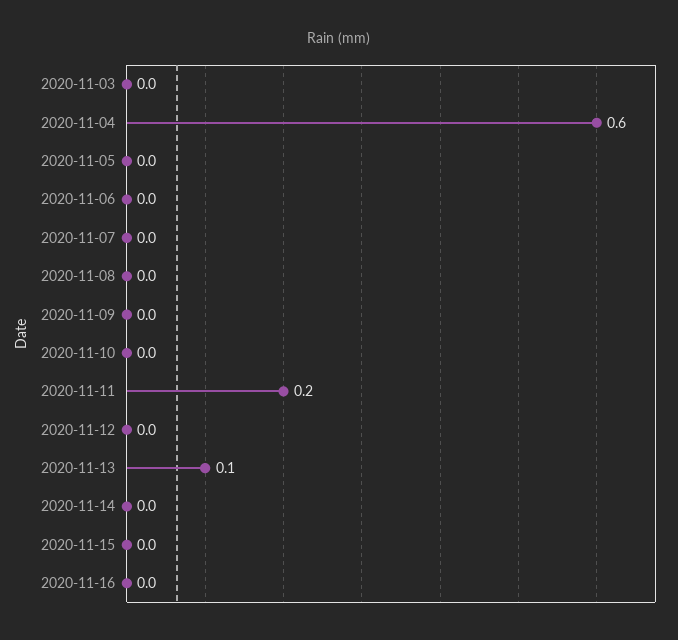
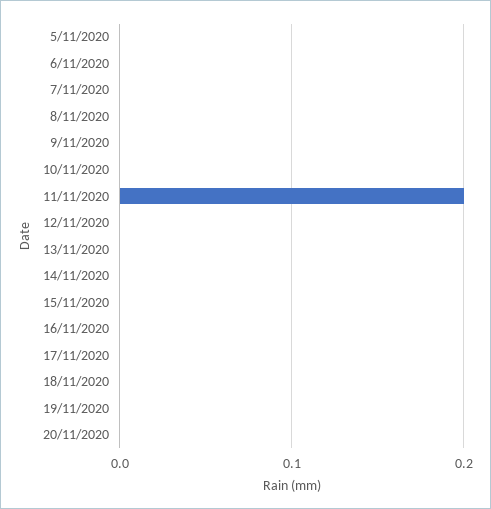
2020-11-03: 0 -> none
2020-11-04: 0.6 -> none
2020-11-13: 0.1 -> 0
17/11/2020: none -> 0
18/11/2020: none -> 0
19/11/2020: none -> 0
20/11/2020: none -> 0

